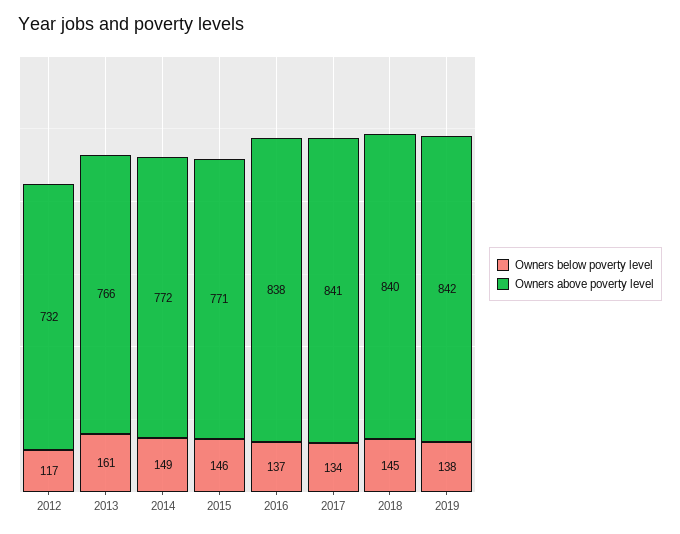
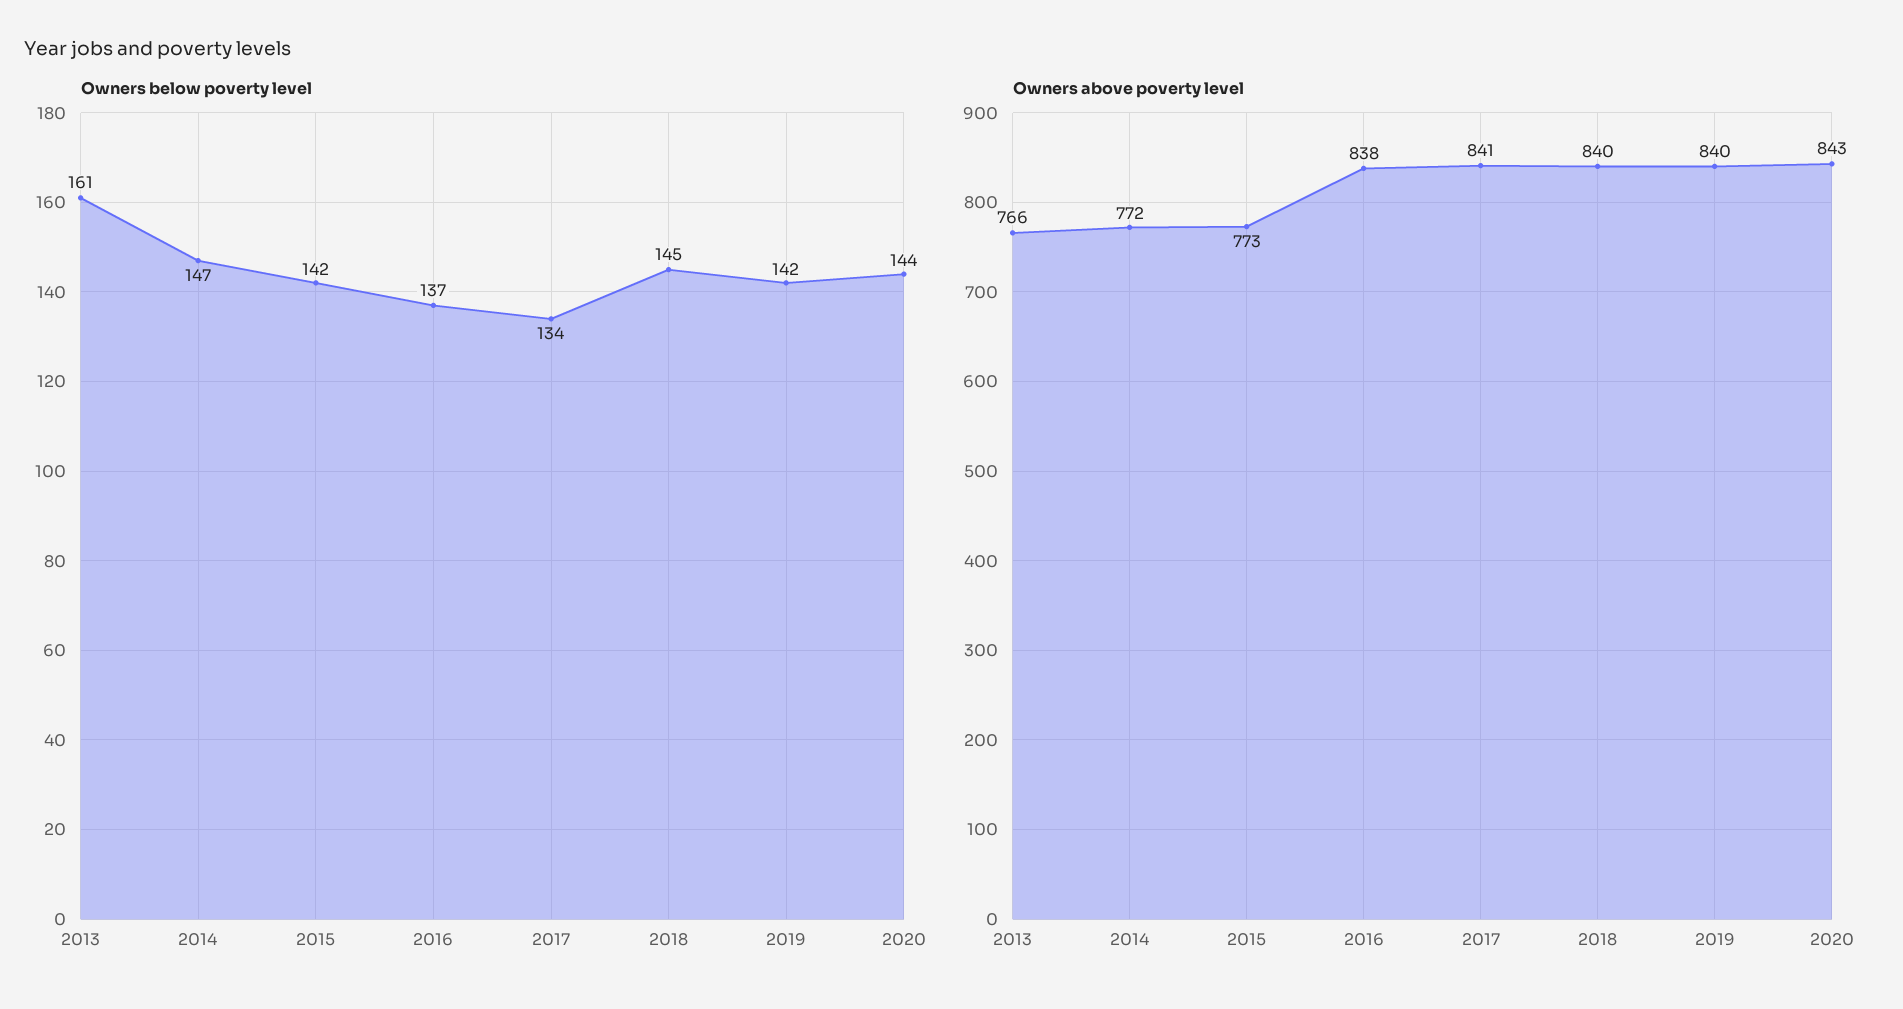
Owners below poverty level, 2012: 117 -> none
Owners above poverty level, 2012: 732 -> none
Owners below poverty level, 2014: 149 -> 147
Owners below poverty level, 2015: 146 -> 142
Owners above poverty level, 2015: 771 -> 773
Owners below poverty level, 2019: 138 -> 142
Owners above poverty level, 2019: 842 -> 840
Owners below poverty level, 2020: none -> 144
Owners above poverty level, 2020: none -> 843

